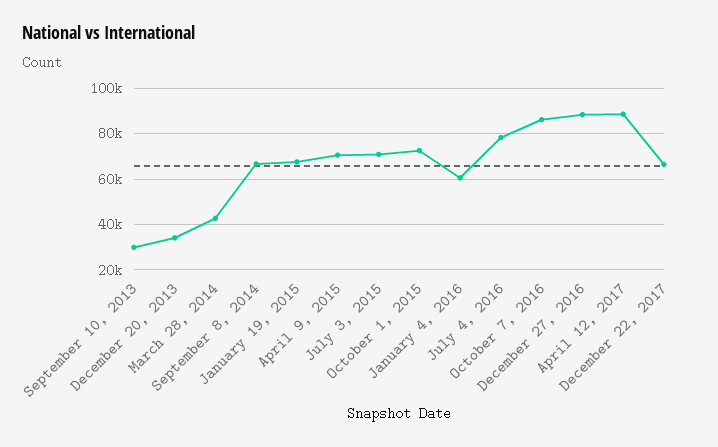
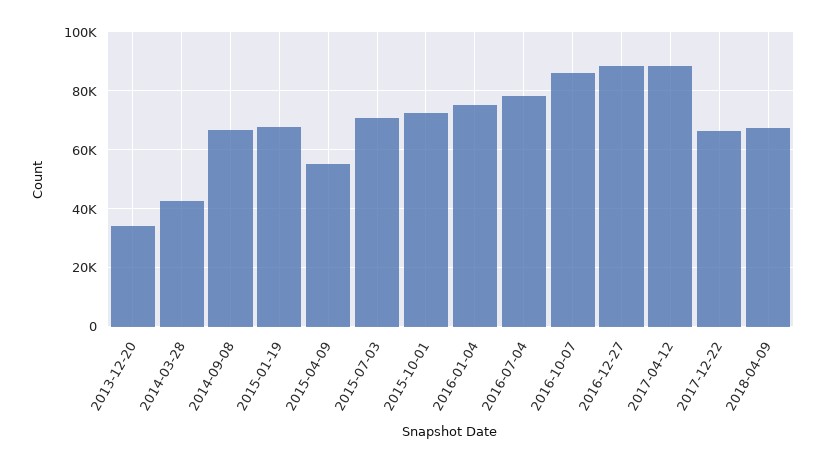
September 10, 2013: 30000 -> none
April 9, 2015: 70000 -> 55000
January 4, 2016: 60000 -> 75000
2018-04-09: none -> 67500

